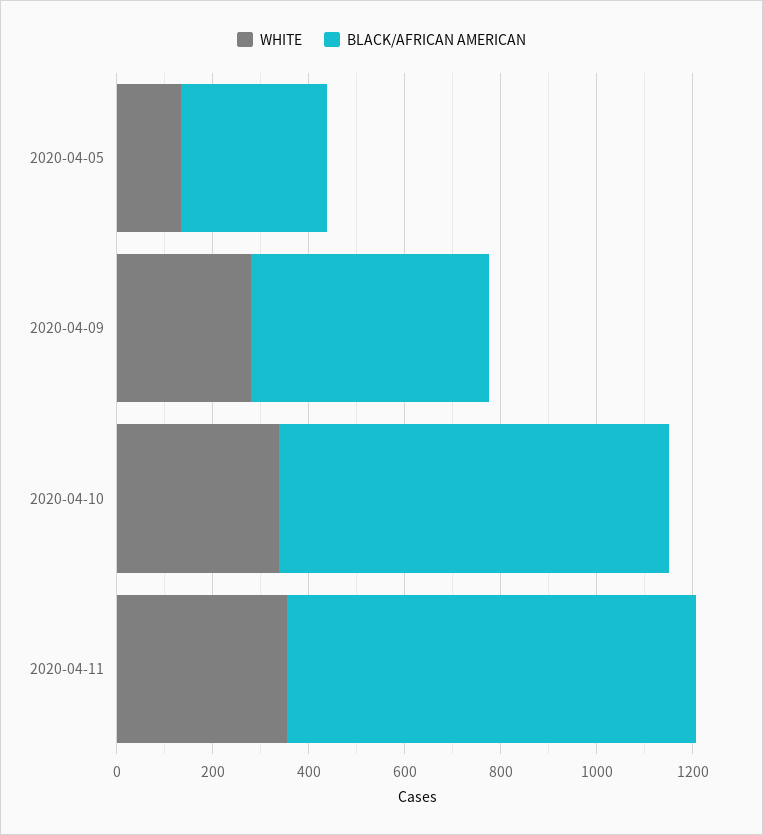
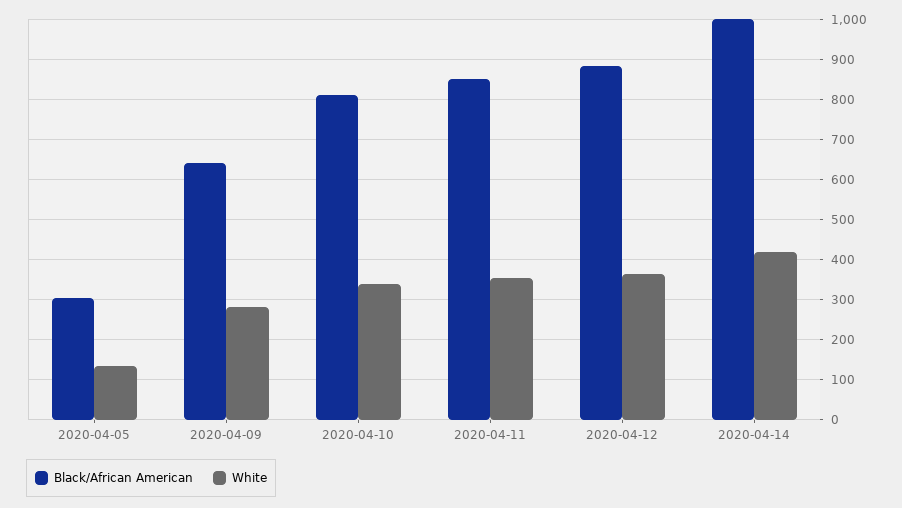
BLACK/AFRICAN AMERICAN, 2020-04-09: 500 -> 640
BLACK/AFRICAN AMERICAN, 2020-04-12: none -> 880
WHITE, 2020-04-12: none -> 360
BLACK/AFRICAN AMERICAN, 2020-04-14: none -> 1000
WHITE, 2020-04-14: none -> 420

